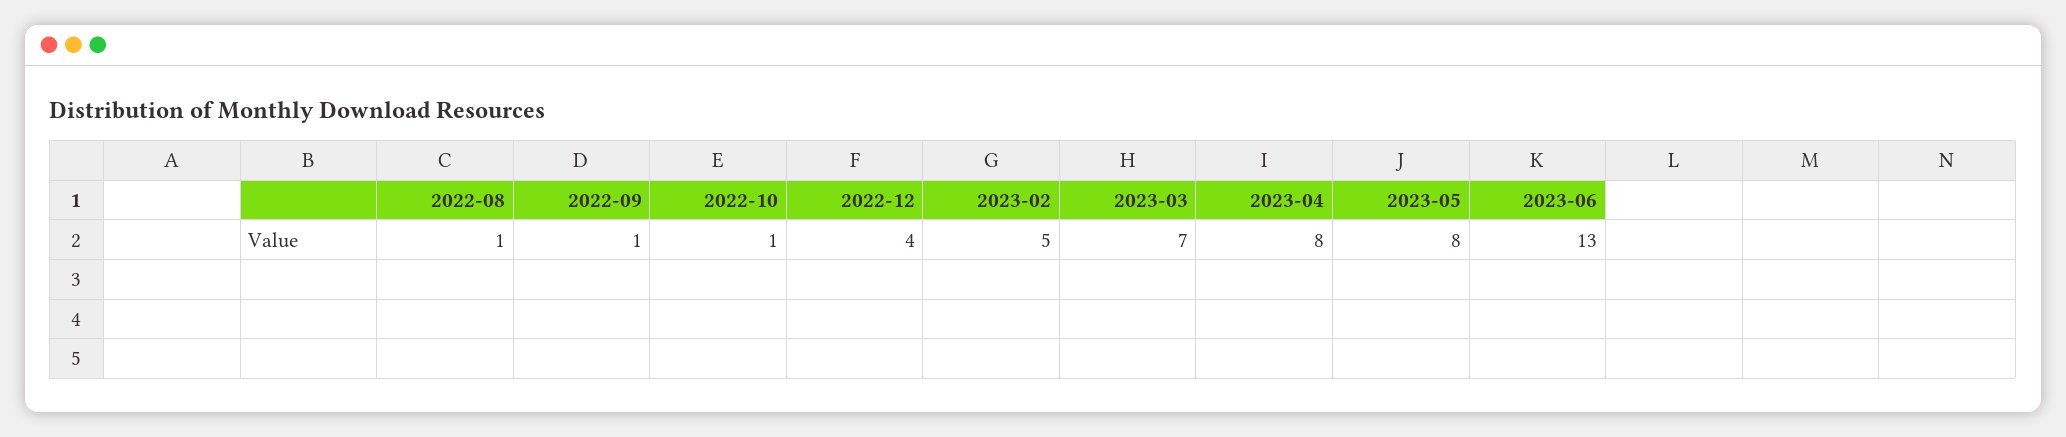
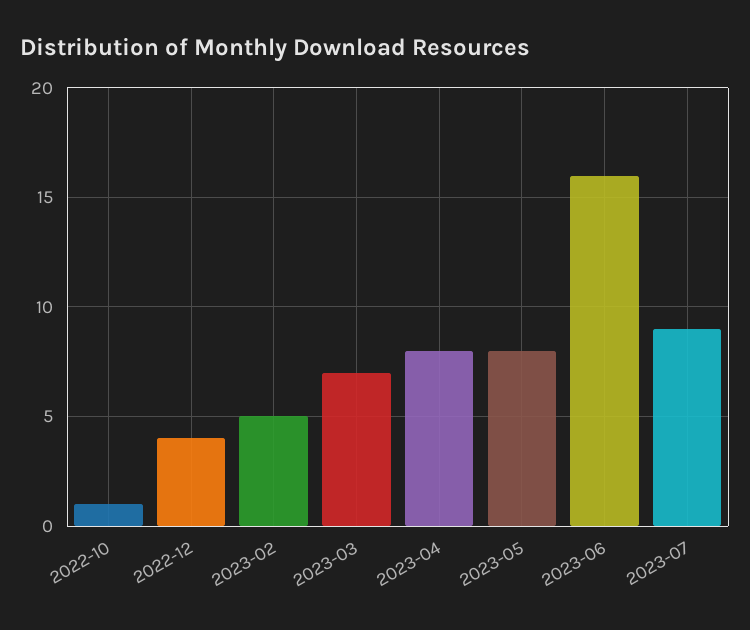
2022-08: 1 -> none
2022-09: 1 -> none
2023-06: 13 -> 16
2023-07: none -> 9

